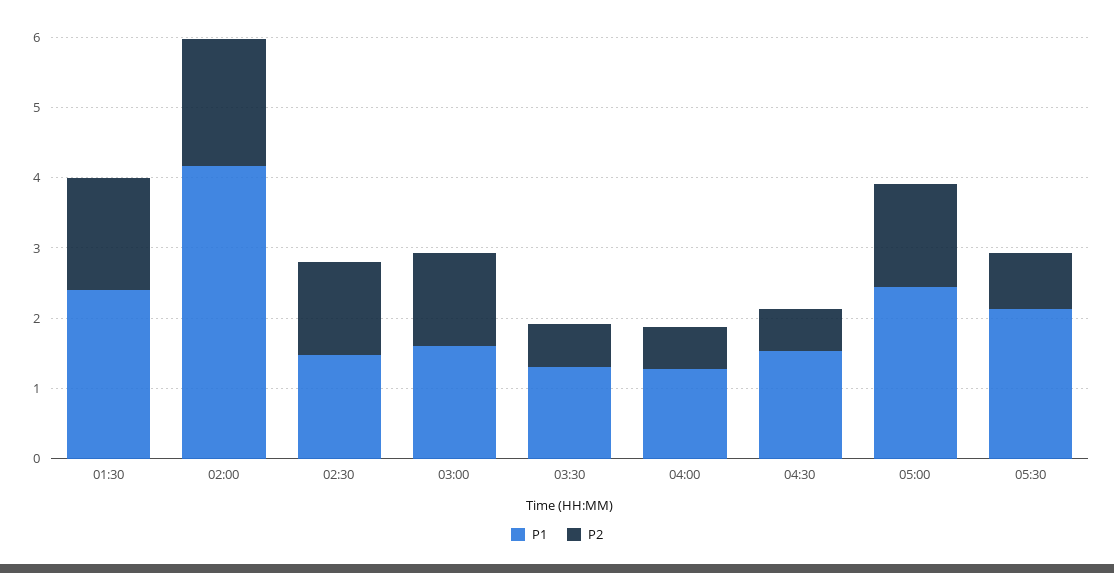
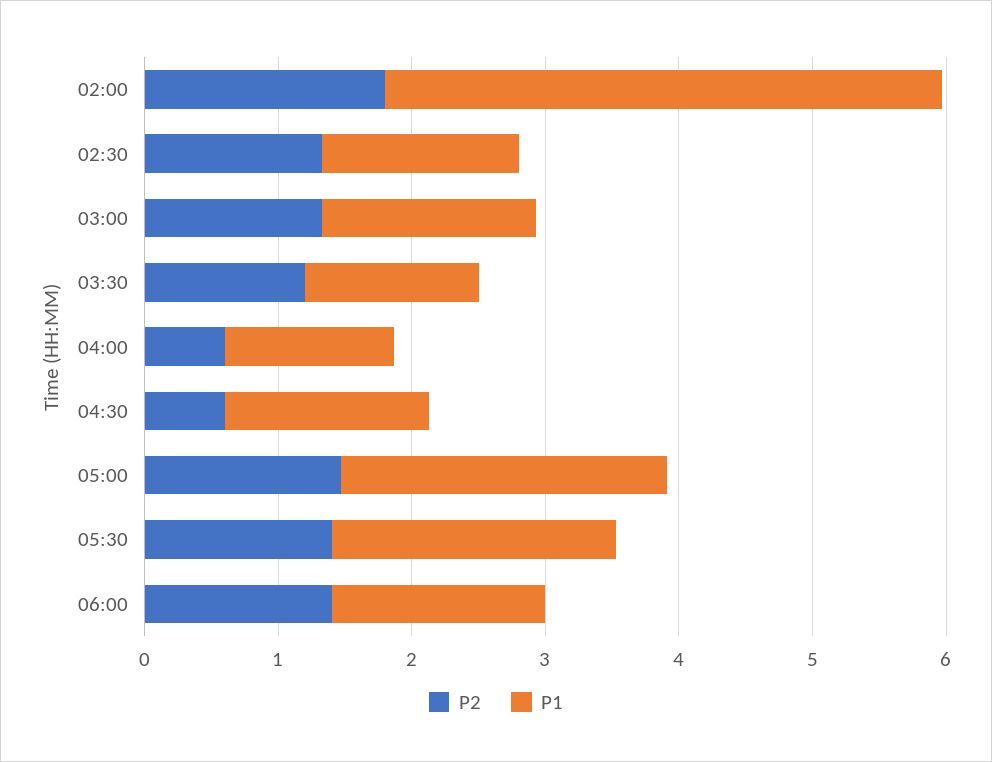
P1, 01:30: 2.4 -> none
P2, 01:30: 1.6 -> none
P2, 03:30: 0.6 -> 1.2
P2, 05:30: 0.8 -> 1.4
P2, 06:00: none -> 1.4
P1, 06:00: none -> 1.6

